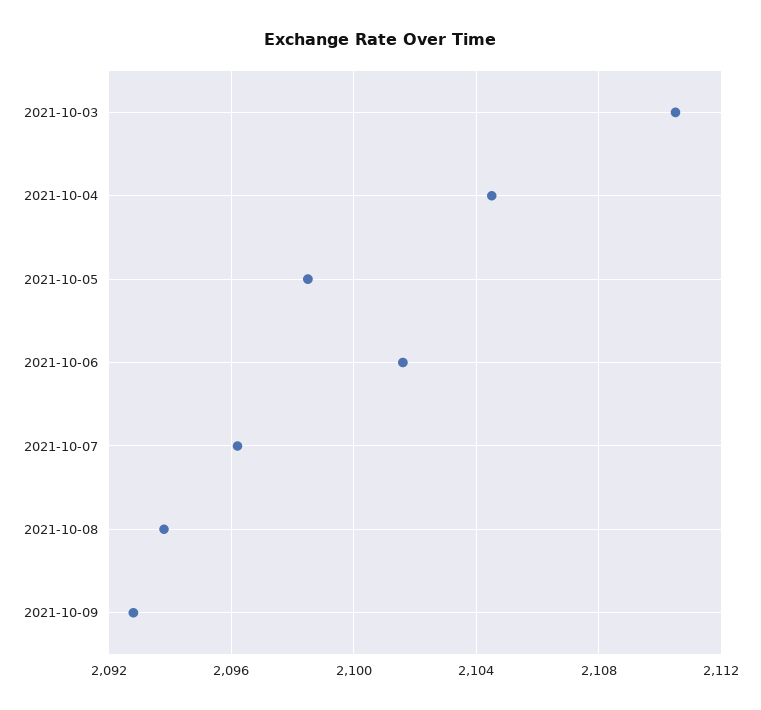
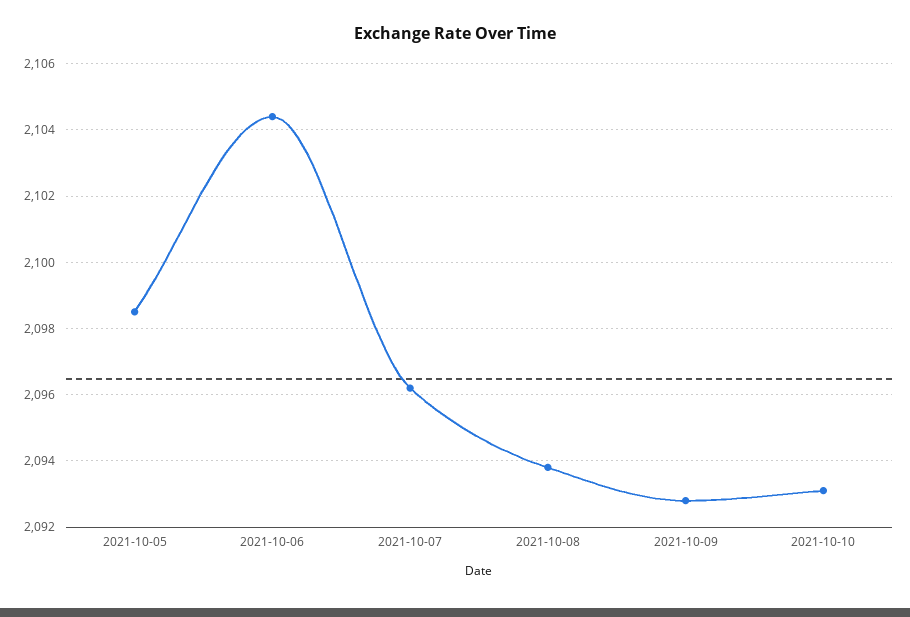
2021-10-03: 2110.5 -> none
2021-10-04: 2104.5 -> none
2021-10-06: 2101.5 -> 2104.5
2021-10-10: none -> 2093

